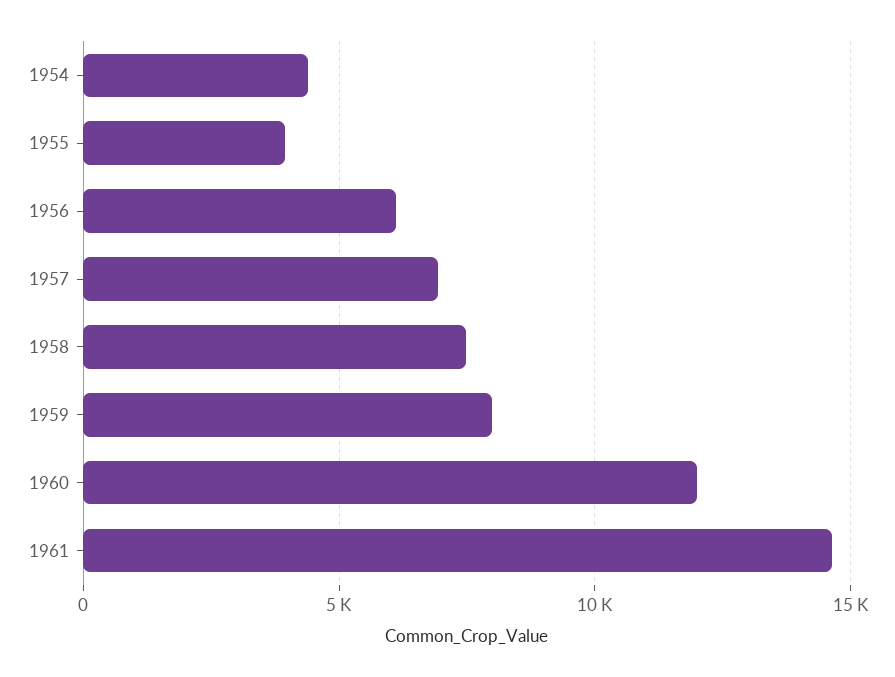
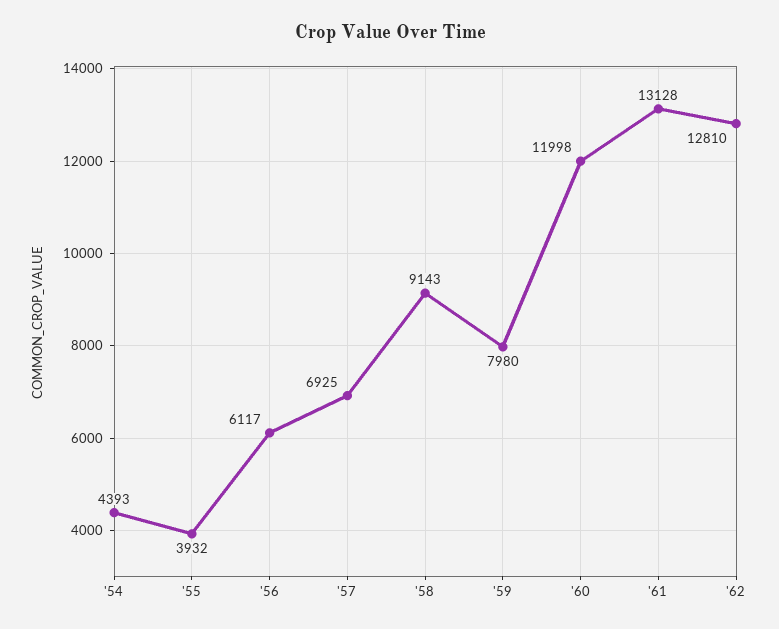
1958: 7500 -> 9143
1961: 14500 -> 13128
'62: none -> 12810

